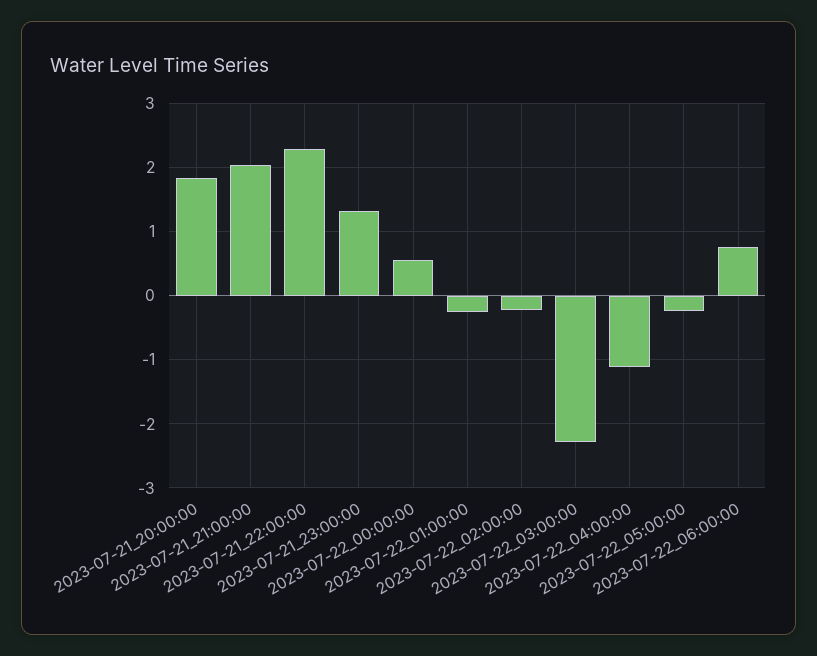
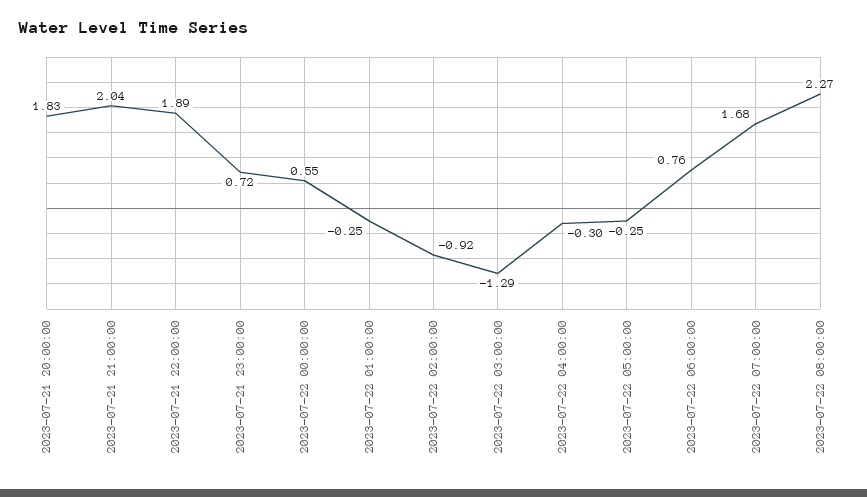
2023-07-21_22:00:00: 2.3 -> 1.89
2023-07-21_23:00:00: 1.3 -> 0.72
2023-07-22_02:00:00: -0.2 -> -0.92
2023-07-22_03:00:00: -2.3 -> -1.29
2023-07-22_04:00:00: -1.1 -> -0.3
2023-07-22 07:00:00: none -> 1.68
2023-07-22 08:00:00: none -> 2.27

